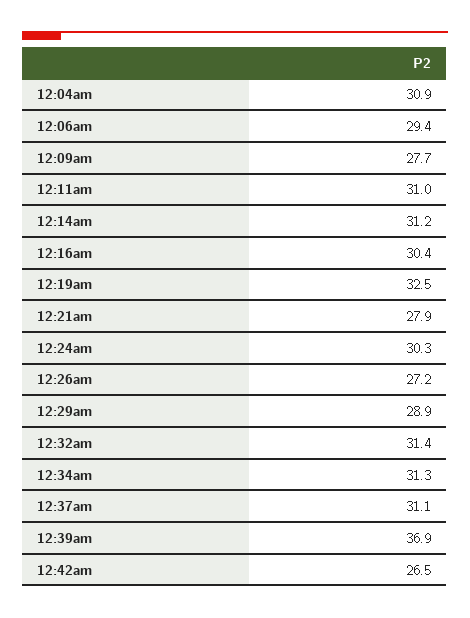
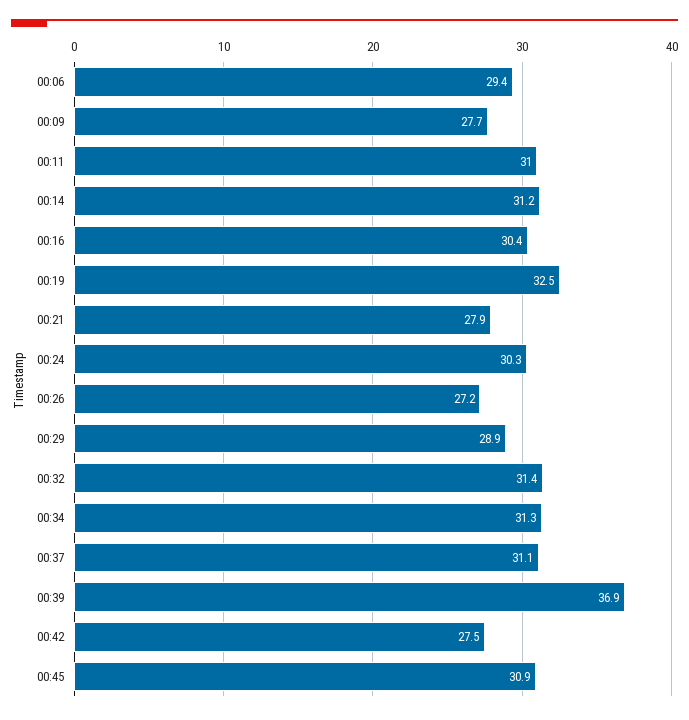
12:04am: 30.9 -> none
12:42am: 26.5 -> 27.5
00:45: none -> 30.9

